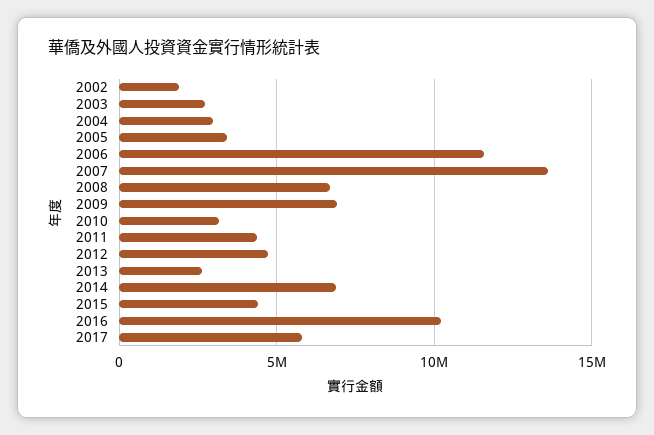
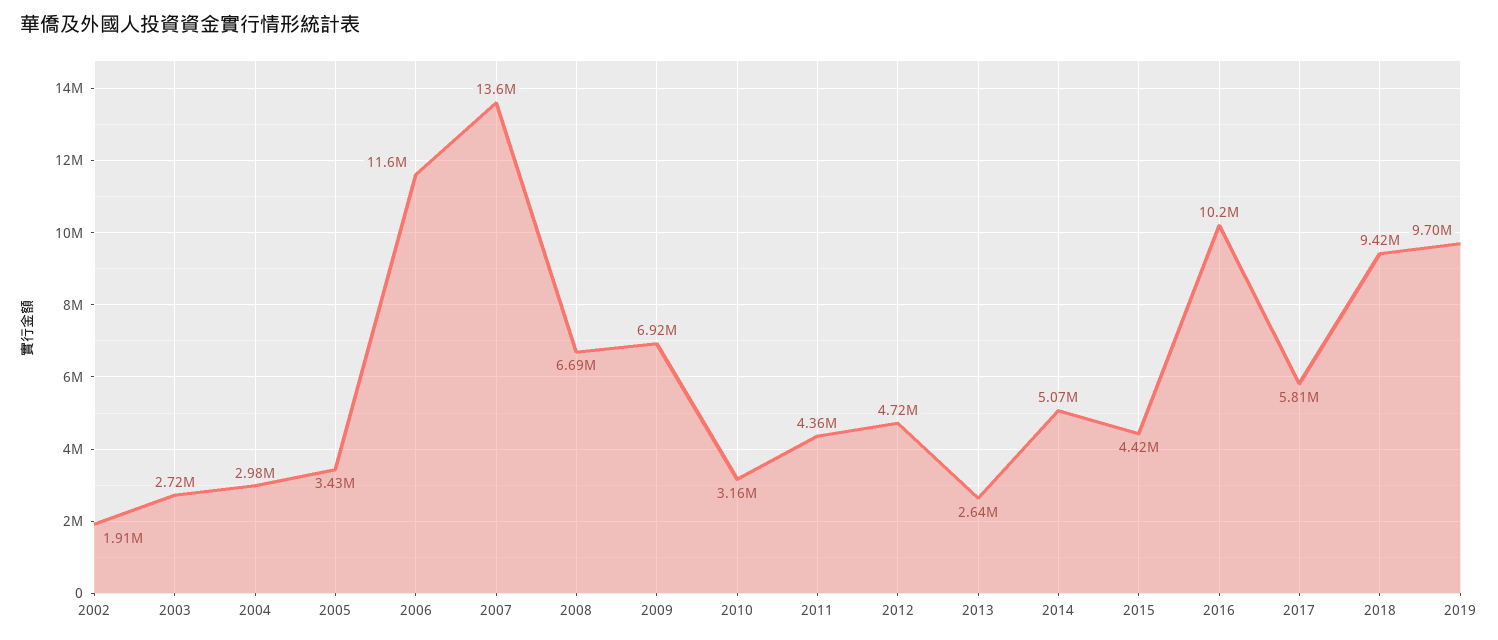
2014: 7000000 -> 5070000
2018: none -> 9420000
2019: none -> 9700000

